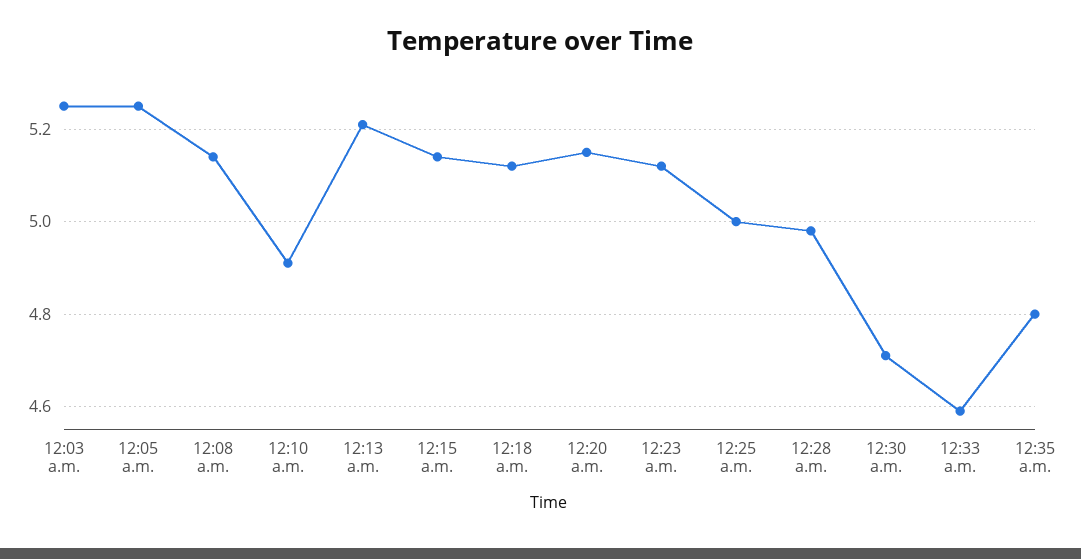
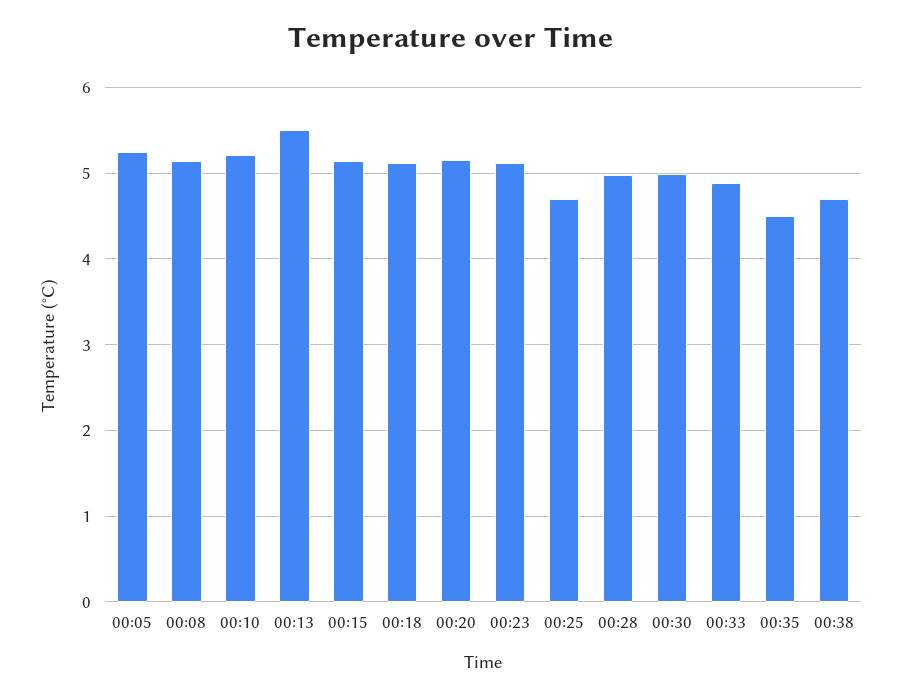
12:03 a.m.: 5.25 -> none
12:10 a.m.: 4.9 -> 5.2
12:13 a.m.: 5.2 -> 5.5
12:25 a.m.: 5 -> 4.7
12:30 a.m.: 4.7 -> 5
12:33 a.m.: 4.6 -> 4.9
12:35 a.m.: 4.8 -> 4.5
00:38: none -> 4.7

